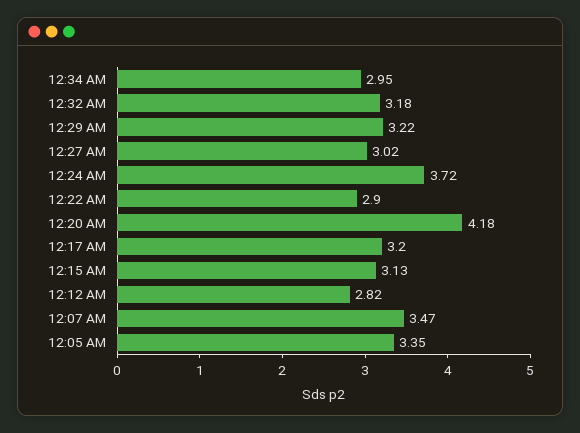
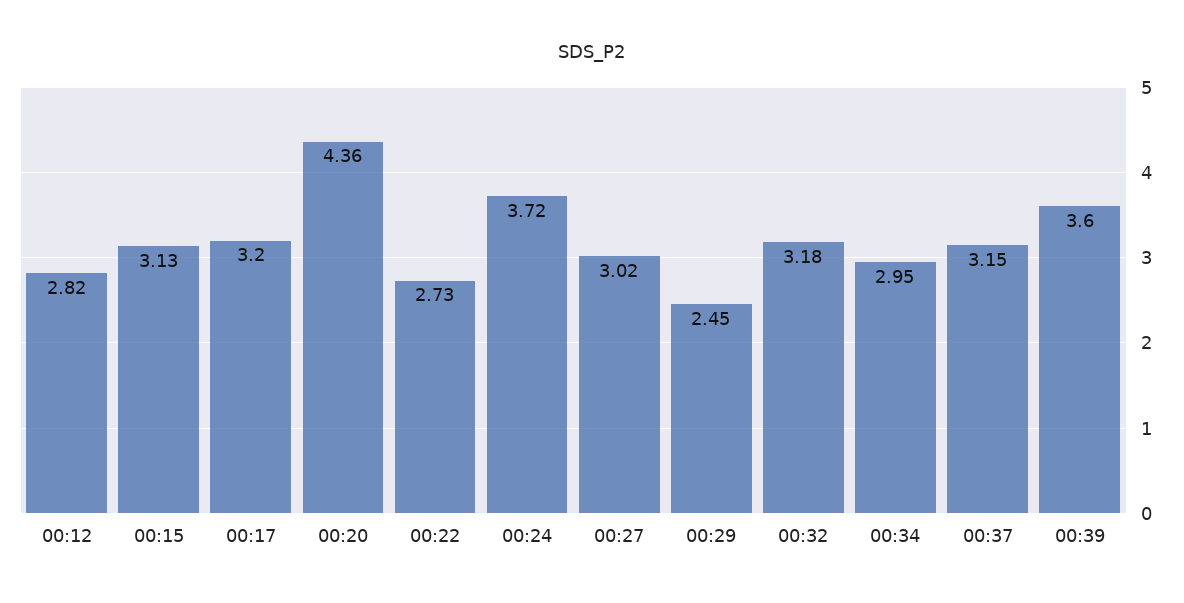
12:29 AM: 3.22 -> 2.45
12:22 AM: 2.9 -> 2.73
12:20 AM: 4.18 -> 4.36
12:07 AM: 3.47 -> none
12:05 AM: 3.35 -> none
00:37: none -> 3.15
00:39: none -> 3.6

